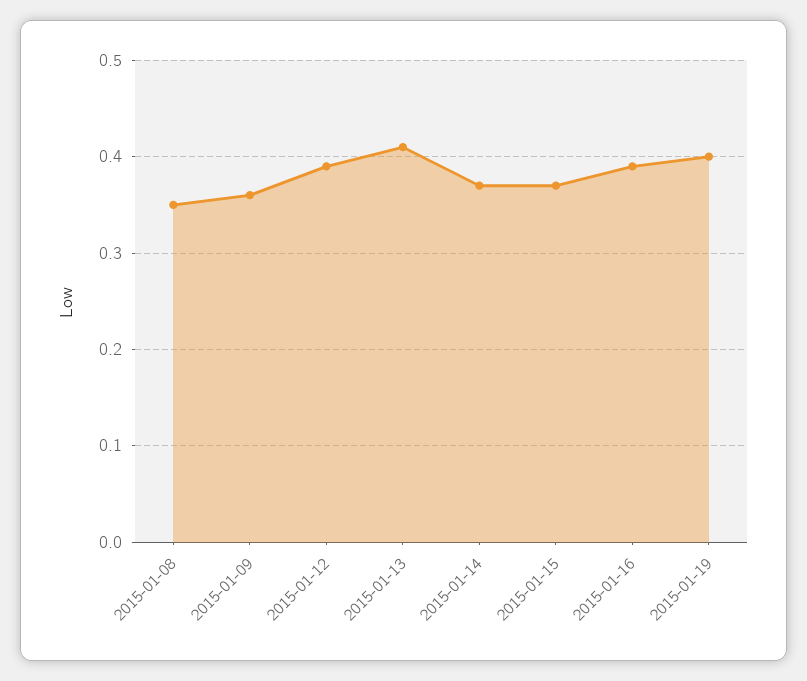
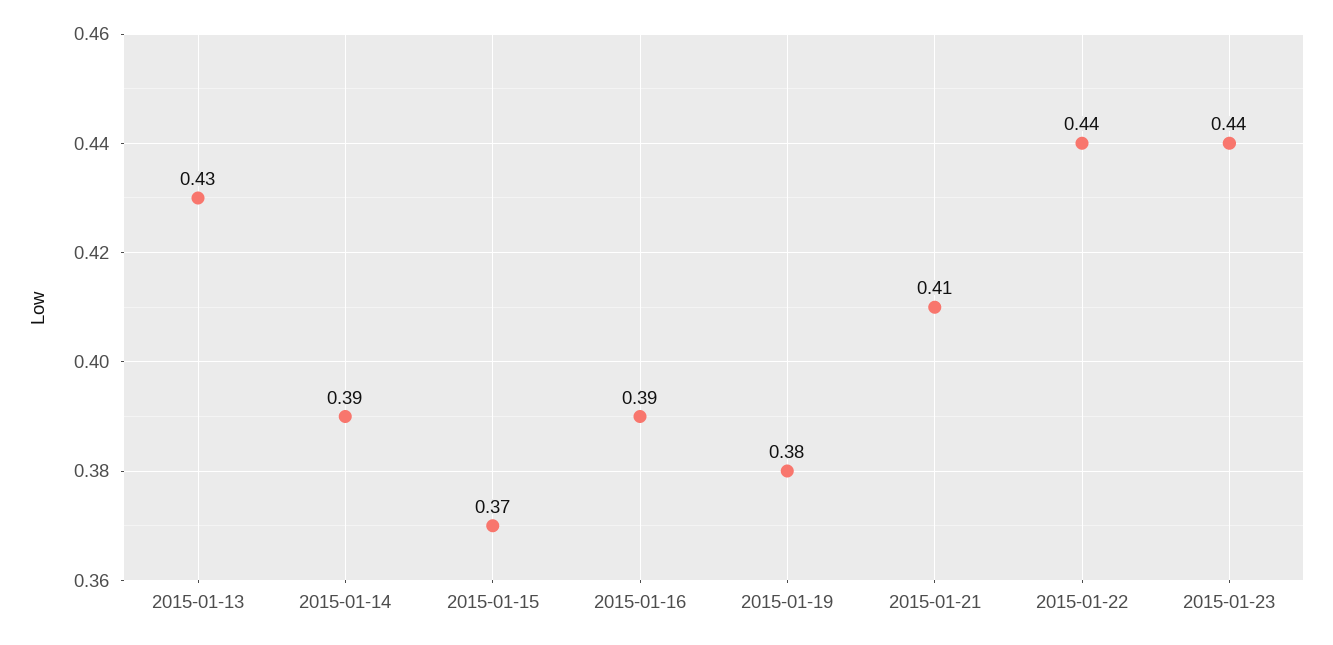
2015-01-08: 0.35 -> none
2015-01-09: 0.36 -> none
2015-01-12: 0.39 -> none
2015-01-13: 0.41 -> 0.43
2015-01-14: 0.37 -> 0.39
2015-01-19: 0.4 -> 0.38
2015-01-21: none -> 0.41
2015-01-22: none -> 0.44
2015-01-23: none -> 0.44

